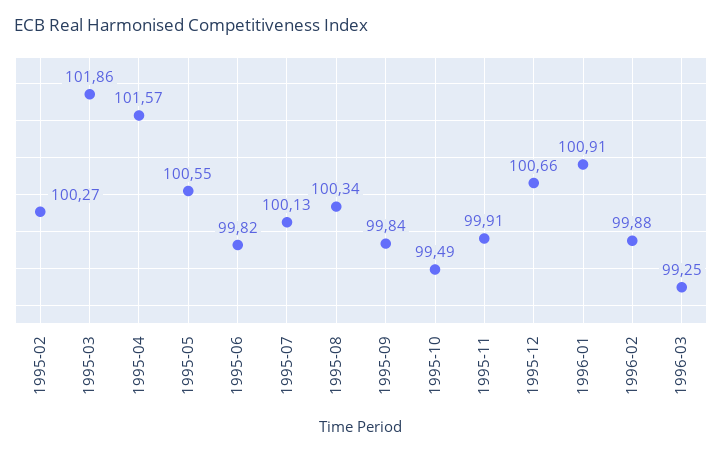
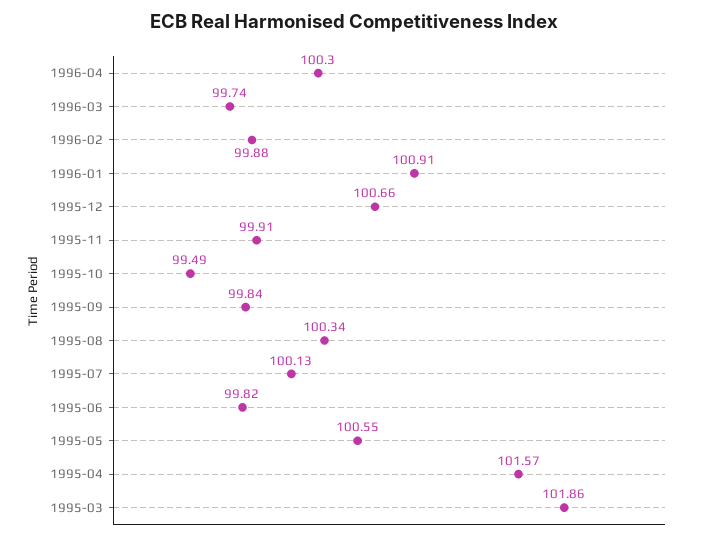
1995-02: 100.27 -> none
1996-03: 99.25 -> 99.74
1996-04: none -> 100.3

